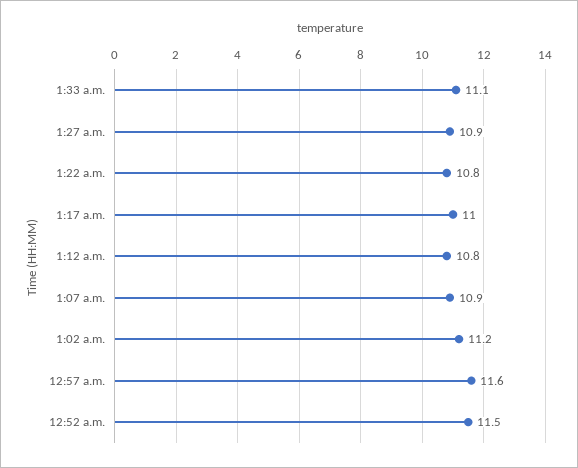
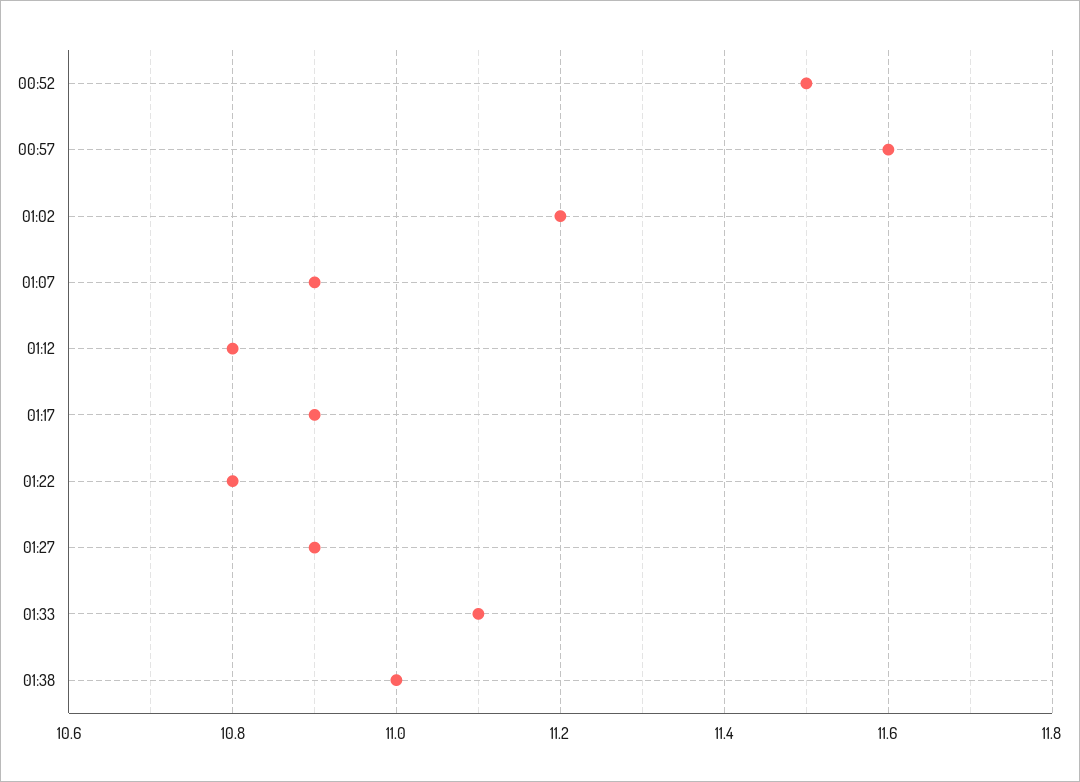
1:17 a.m.: 11 -> 10.9
01:38: none -> 11

